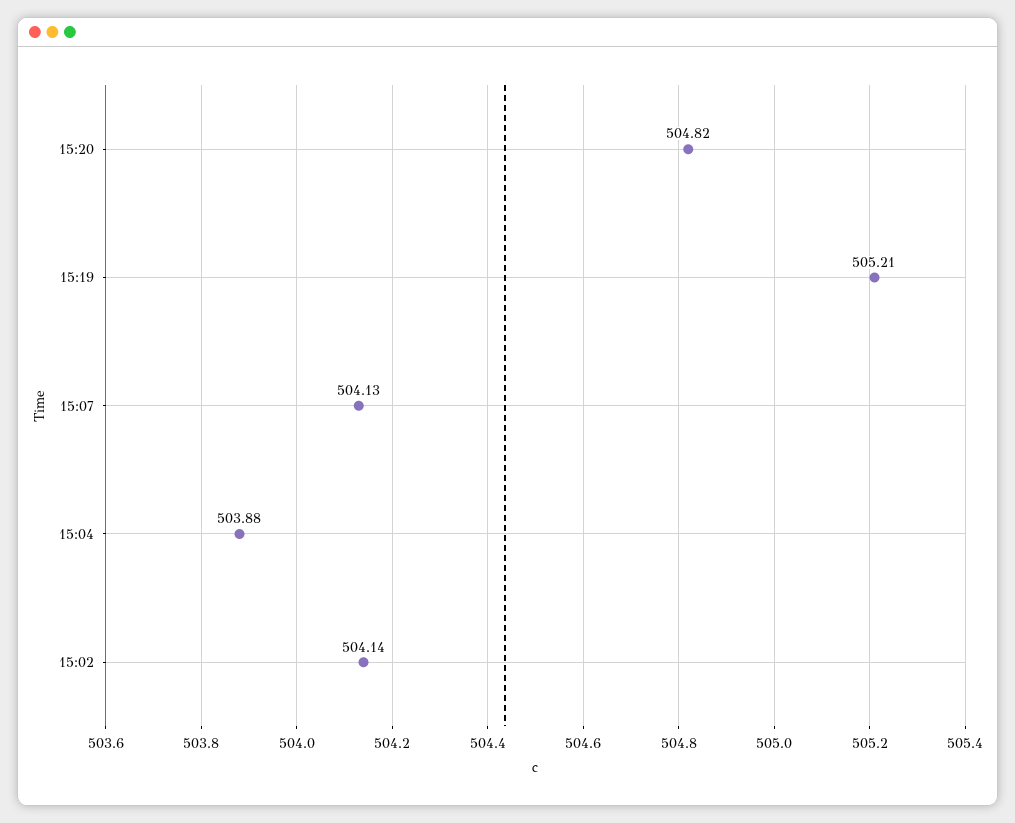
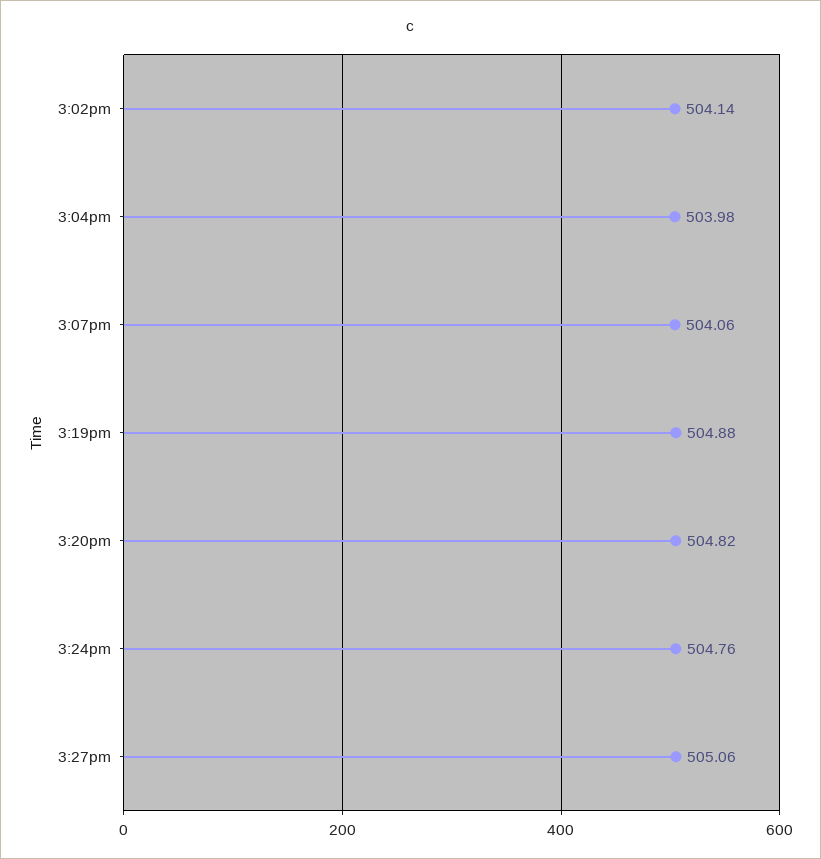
15:19: 505.21 -> 504.88
15:07: 504.13 -> 504.06
15:04: 503.88 -> 503.98
3:24pm: none -> 504.76
3:27pm: none -> 505.06

